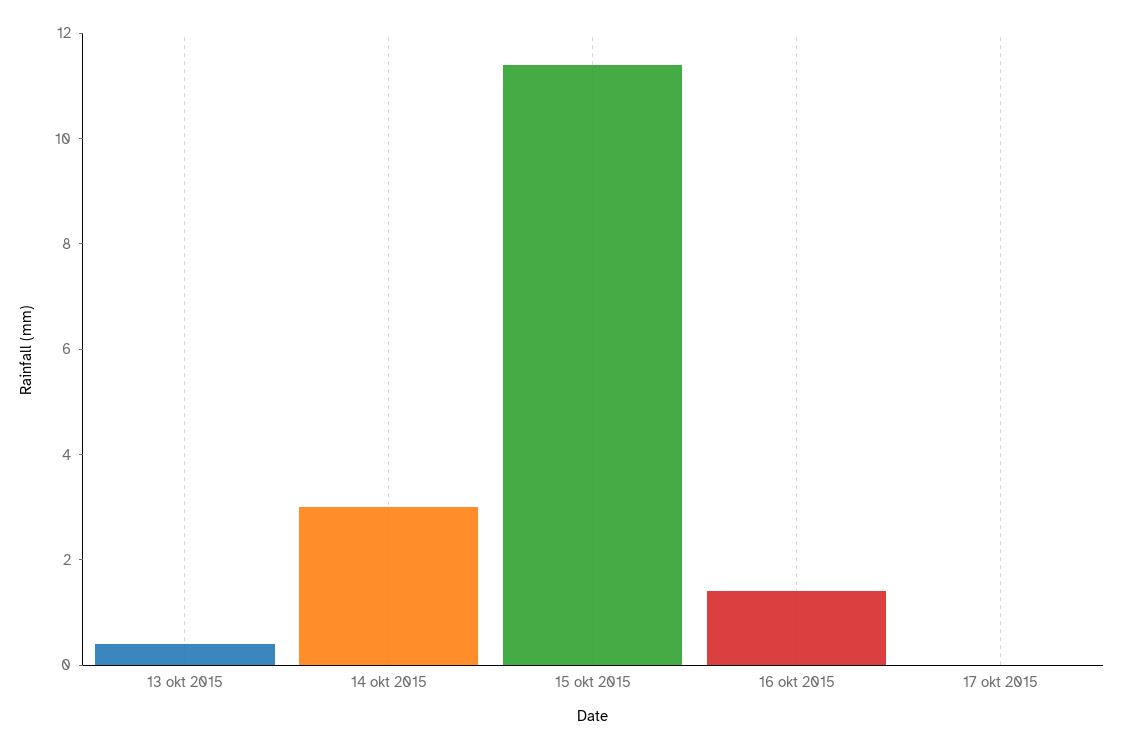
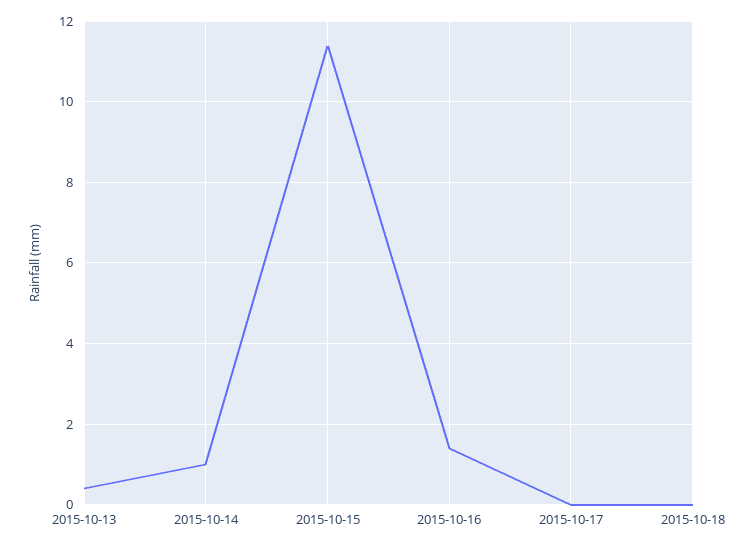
14 okt 2015: 3 -> 1
2015-10-18: none -> 0

